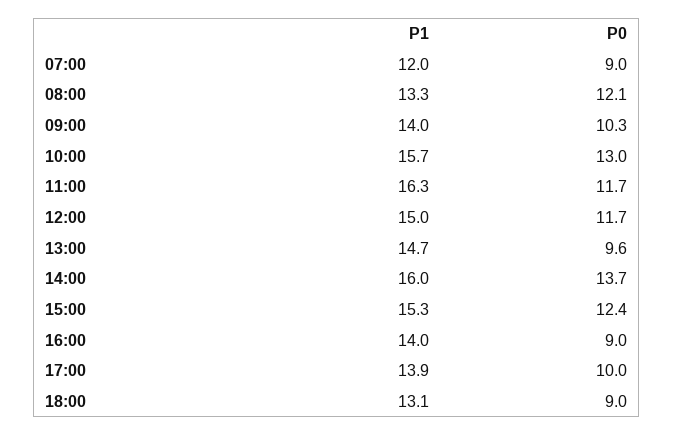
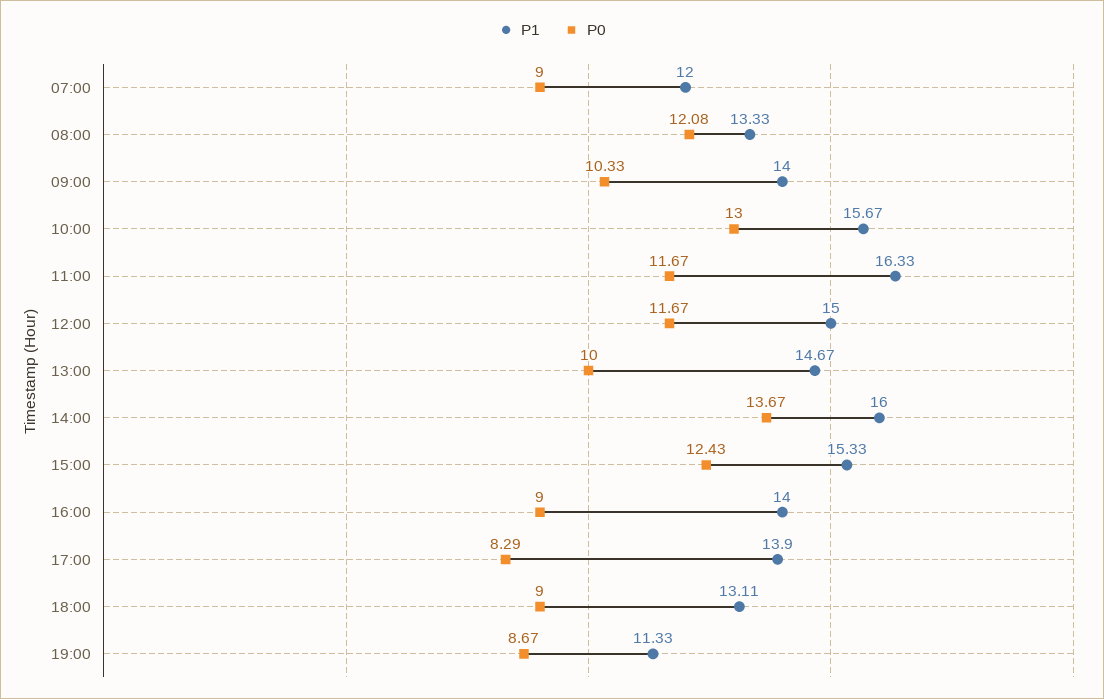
P0, 13:00: 9.6 -> 10
P0, 17:00: 10 -> 8.29
P1, 19:00: none -> 11.33
P0, 19:00: none -> 8.67

